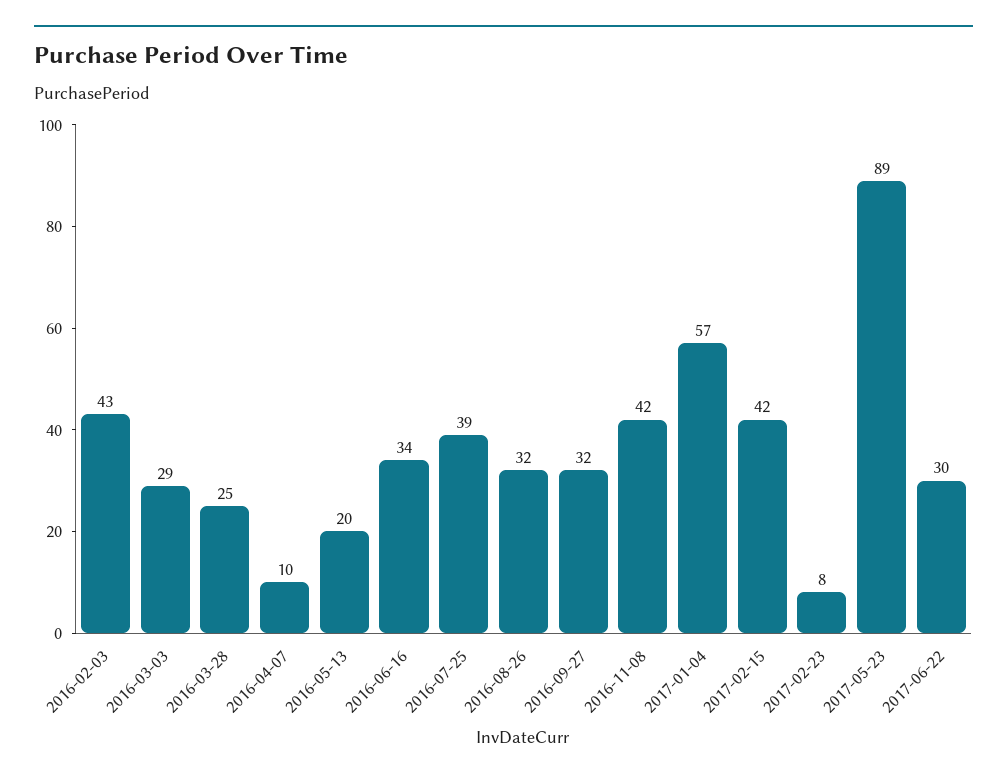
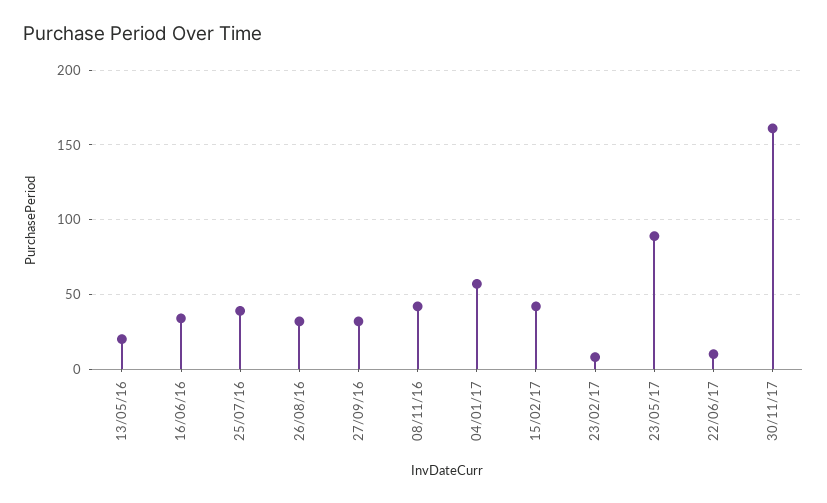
2016-02-03: 43 -> none
2016-03-03: 29 -> none
2016-03-28: 25 -> none
2016-04-07: 10 -> none
2017-06-22: 30 -> 10
30/11/17: none -> 160

